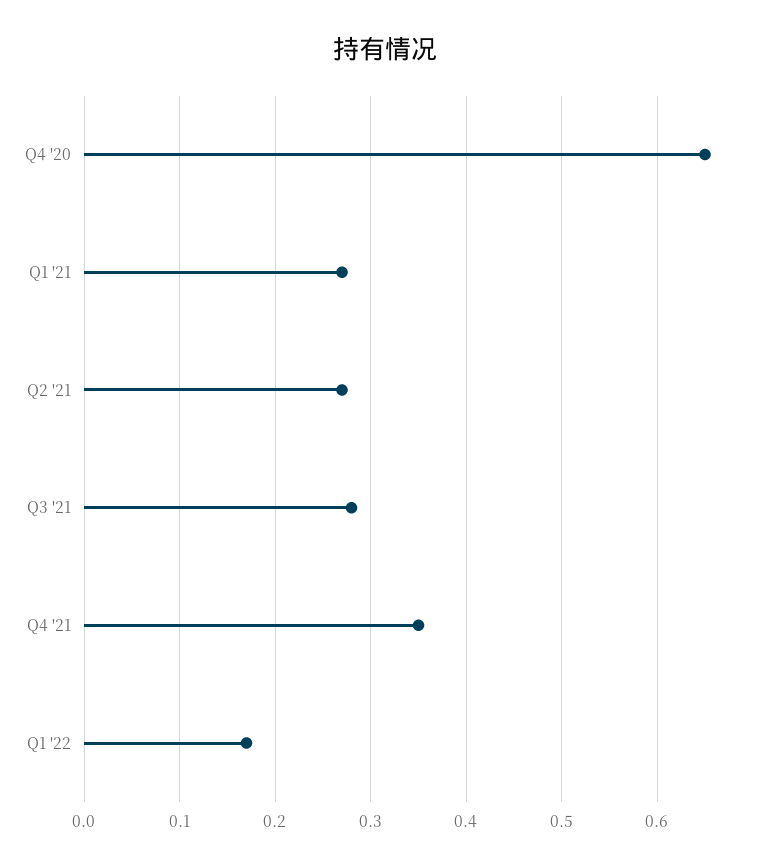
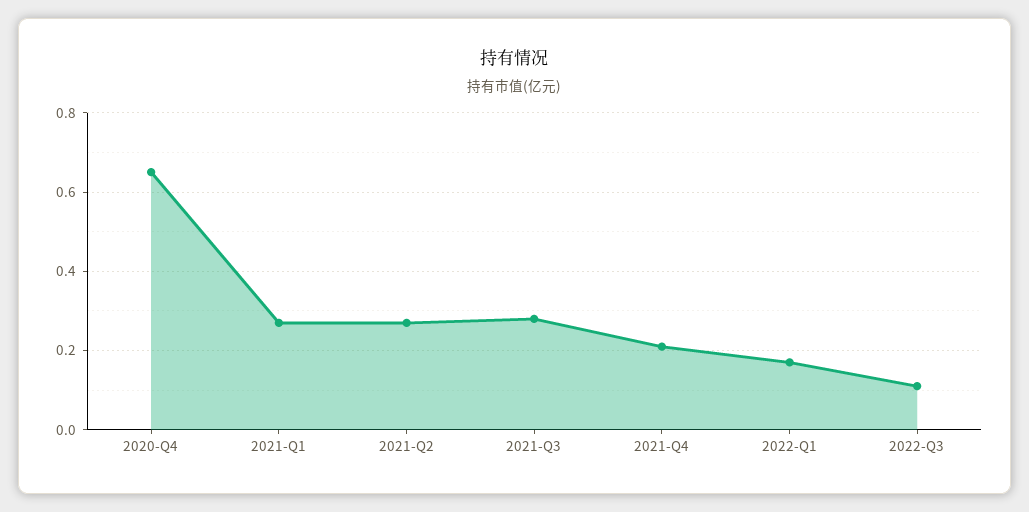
Q4 '21: 0.35 -> 0.2
2022-Q3: none -> 0.1

